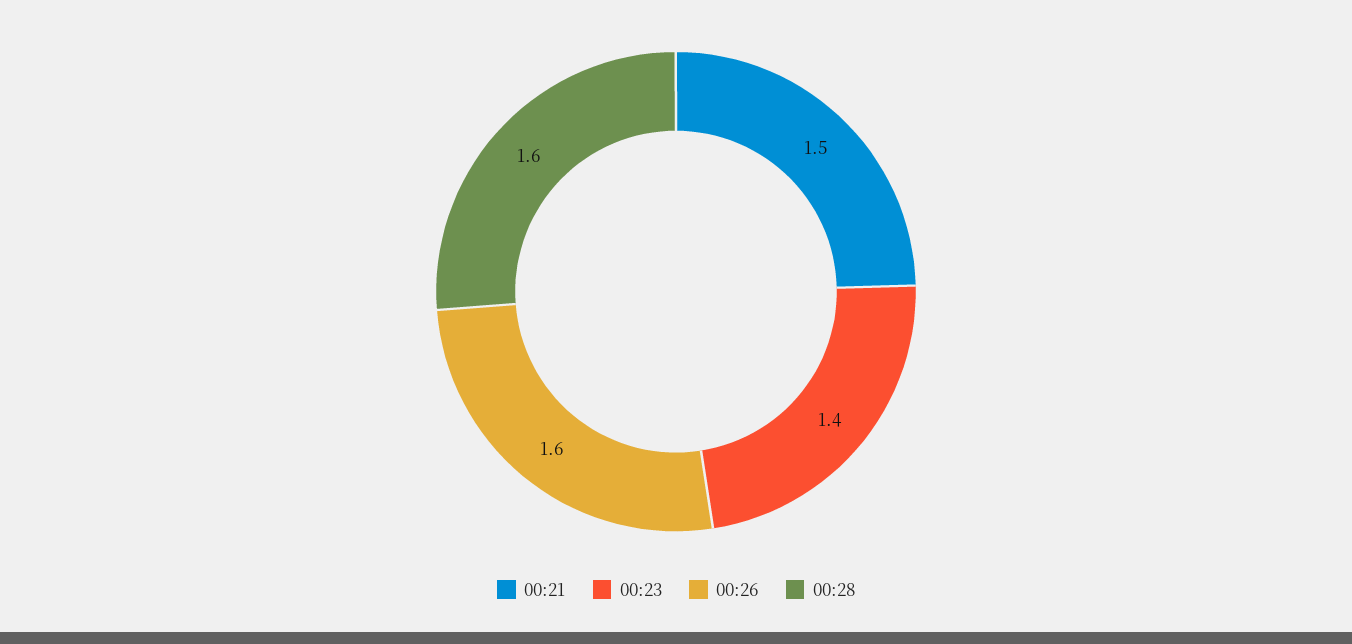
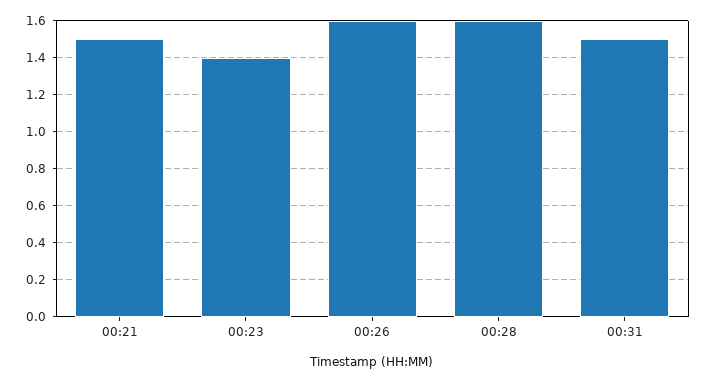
00:31: none -> 1.5

